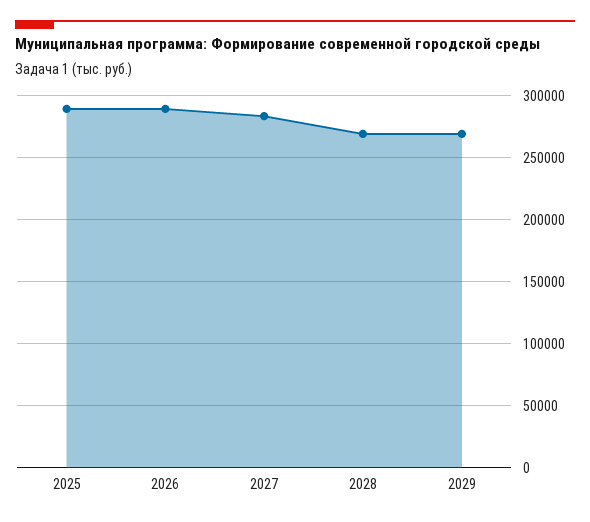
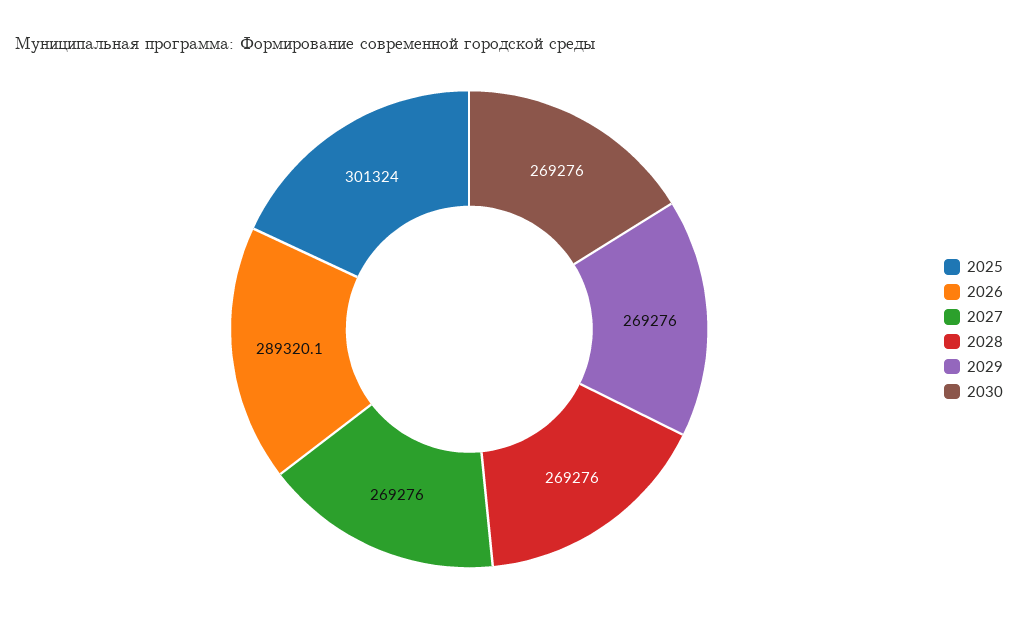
2025: 290000 -> 301324
2027: 285000 -> 269276
2030: none -> 269276

